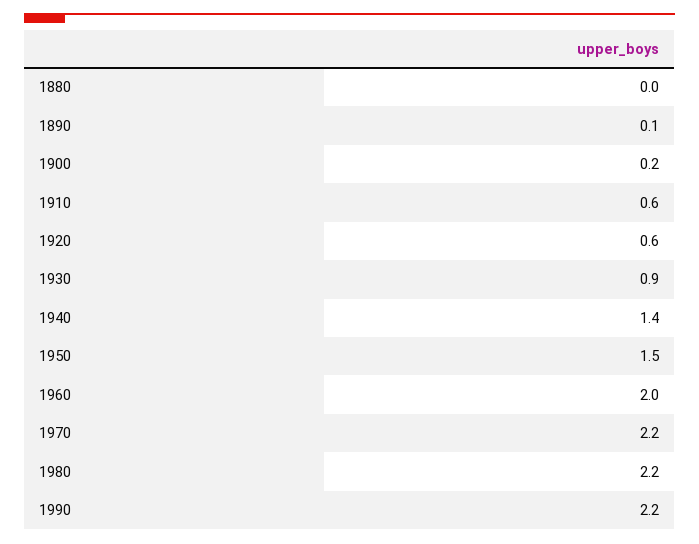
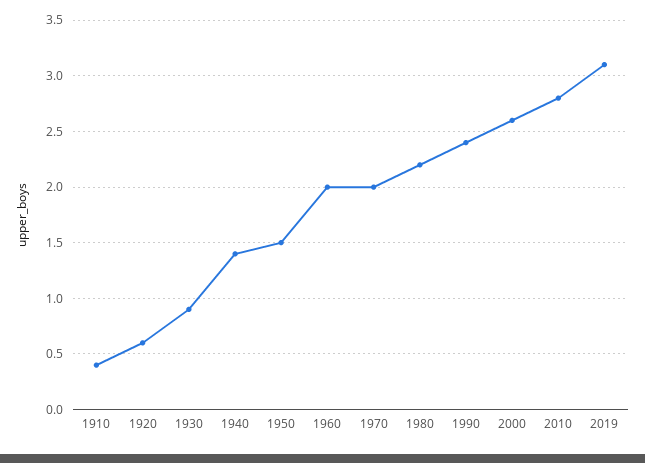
1880: 0 -> none
1890: 0.1 -> none
1900: 0.2 -> none
1910: 0.6 -> 0.4
1970: 2.2 -> 2
1990: 2.2 -> 2.4
2000: none -> 2.6
2010: none -> 2.8
2019: none -> 3.1

